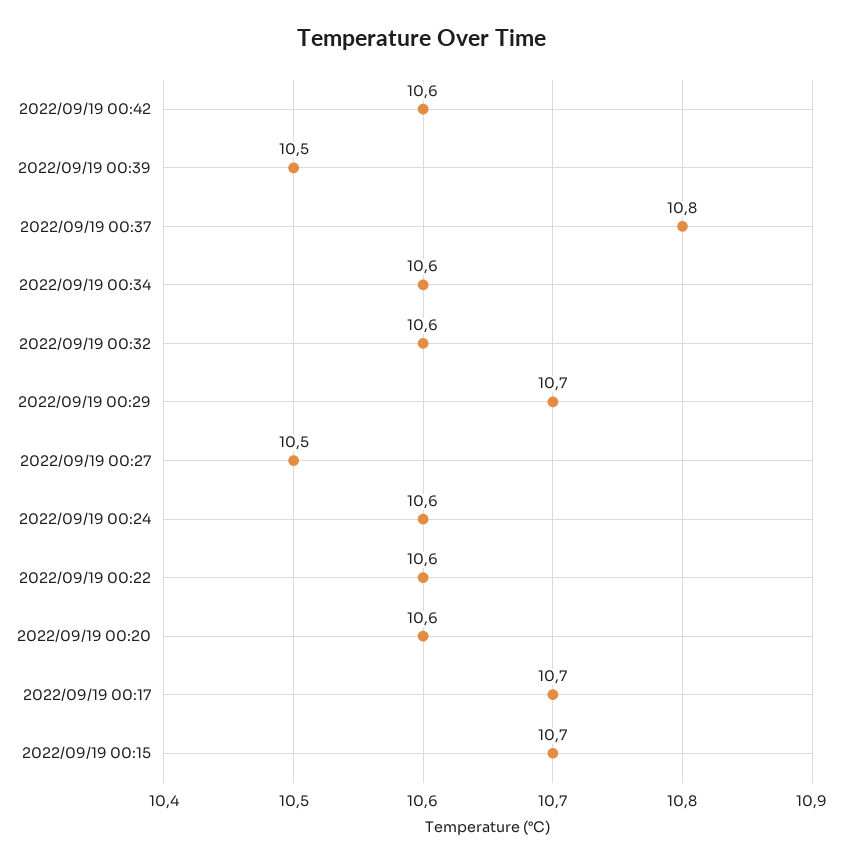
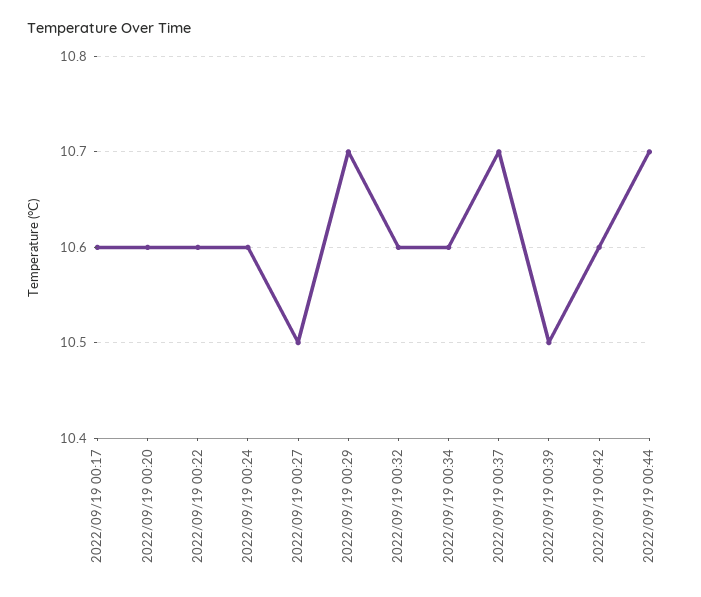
2022/09/19 00:37: 10.8 -> 10.7
2022/09/19 00:17: 10.7 -> 10.6
2022/09/19 00:15: 10.7 -> none
2022/09/19 00:44: none -> 10.7

